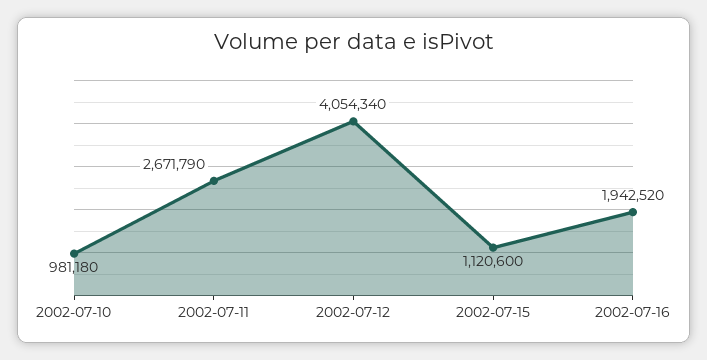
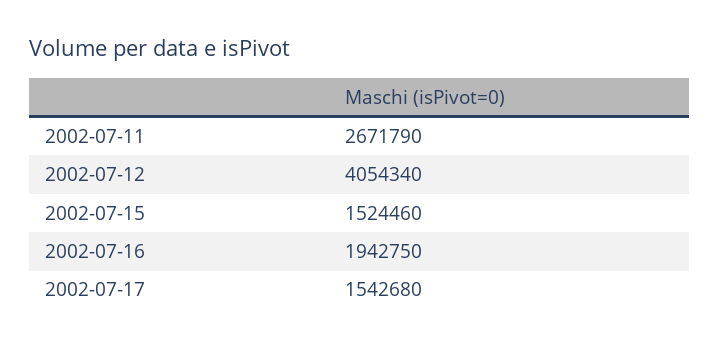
2002-07-10: 981180 -> none
2002-07-15: 1120600 -> 1524460
2002-07-16: 1942520 -> 1942750
2002-07-17: none -> 1542680

